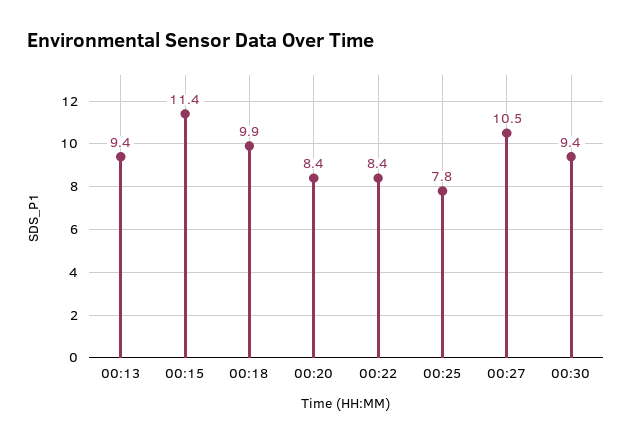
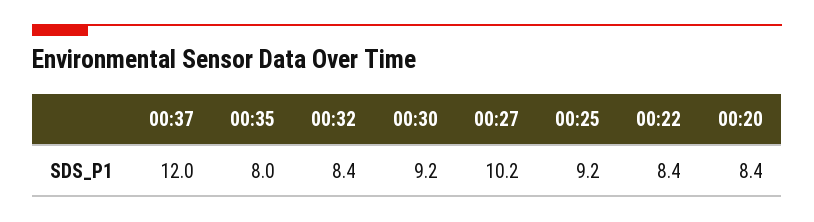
00:13: 9.4 -> none
00:15: 11.4 -> none
00:18: 9.9 -> none
00:25: 7.8 -> 9.2
00:27: 10.5 -> 10.2
00:30: 9.4 -> 9.2
00:37: none -> 12
00:35: none -> 8
00:32: none -> 8.4

